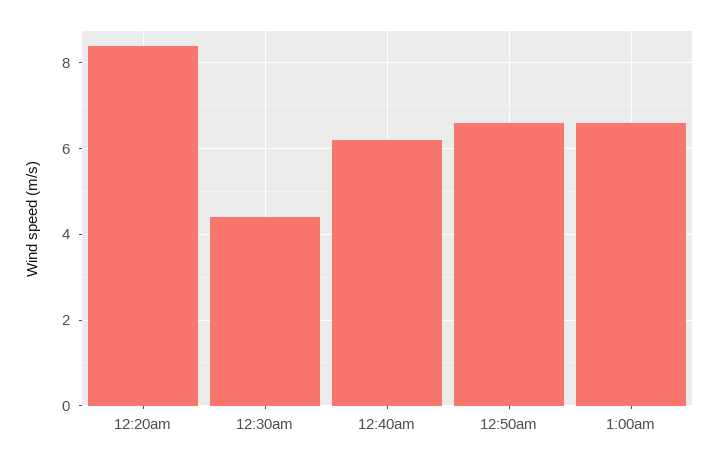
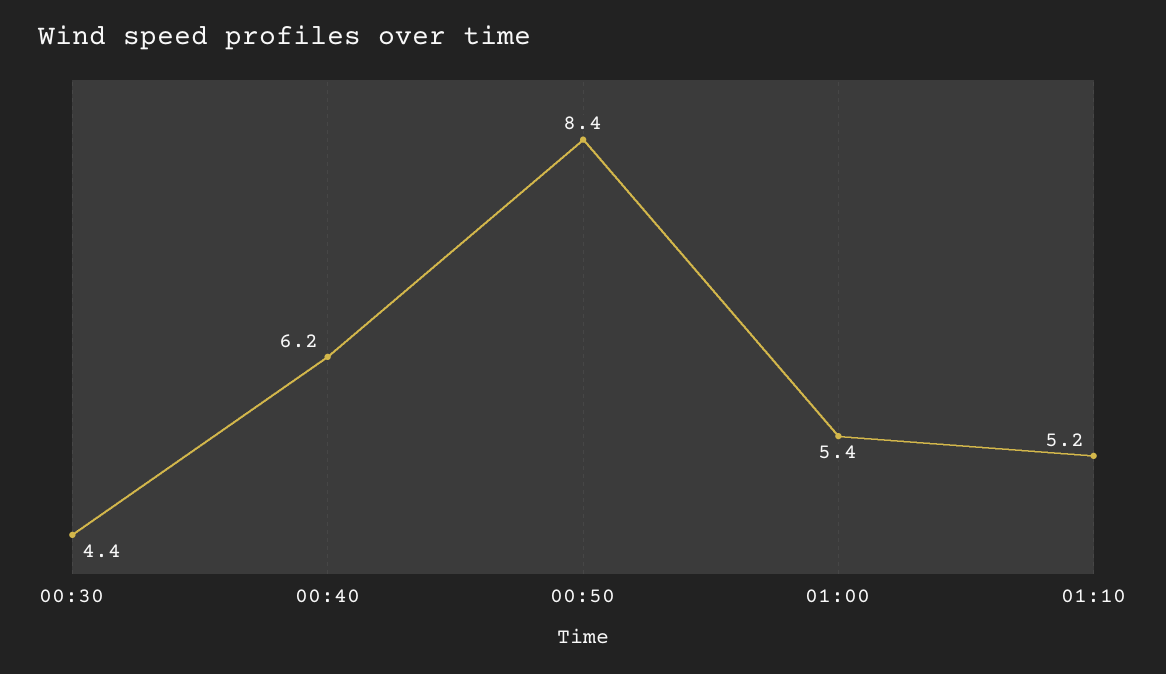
12:20am: 8.5 -> none
12:50am: 6.5 -> 8.4
1:00am: 6.5 -> 5.4
01:10: none -> 5.2

